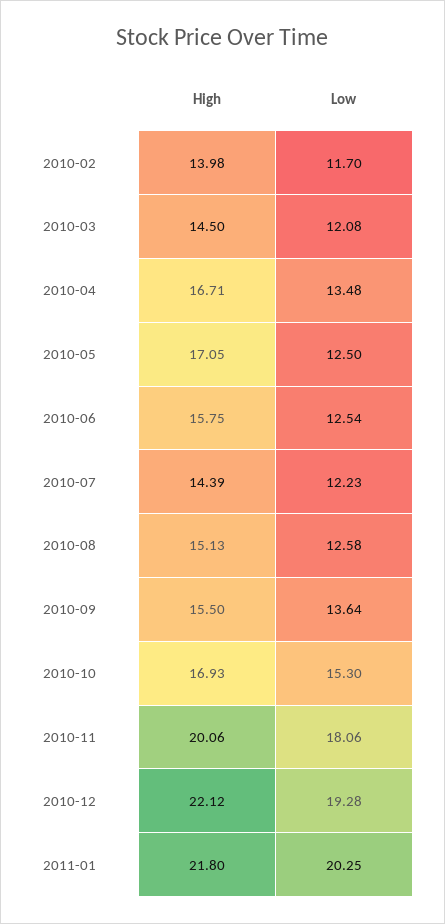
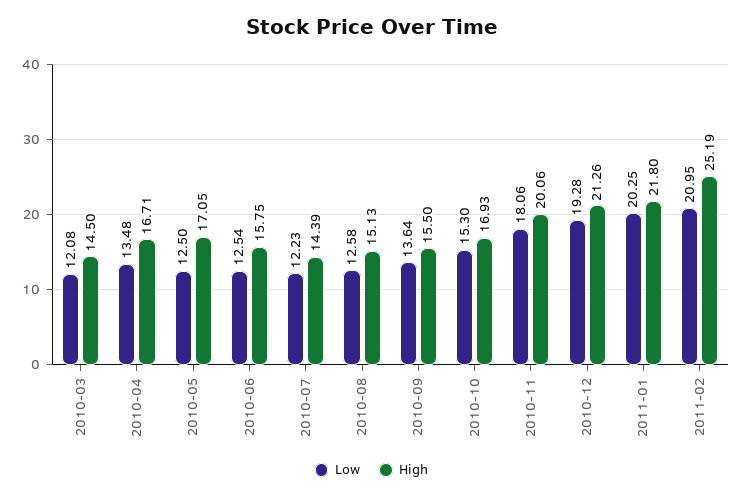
High, 2010-02: 13.98 -> none
Low, 2010-02: 11.7 -> none
High, 2010-12: 22.12 -> 21.26
Low, 2011-02: none -> 20.95
High, 2011-02: none -> 25.19

